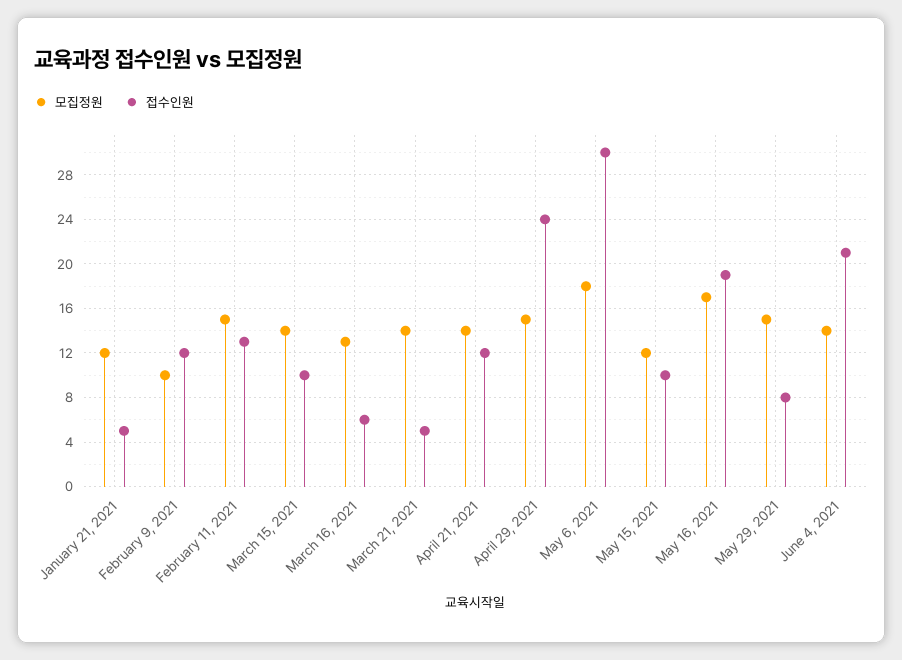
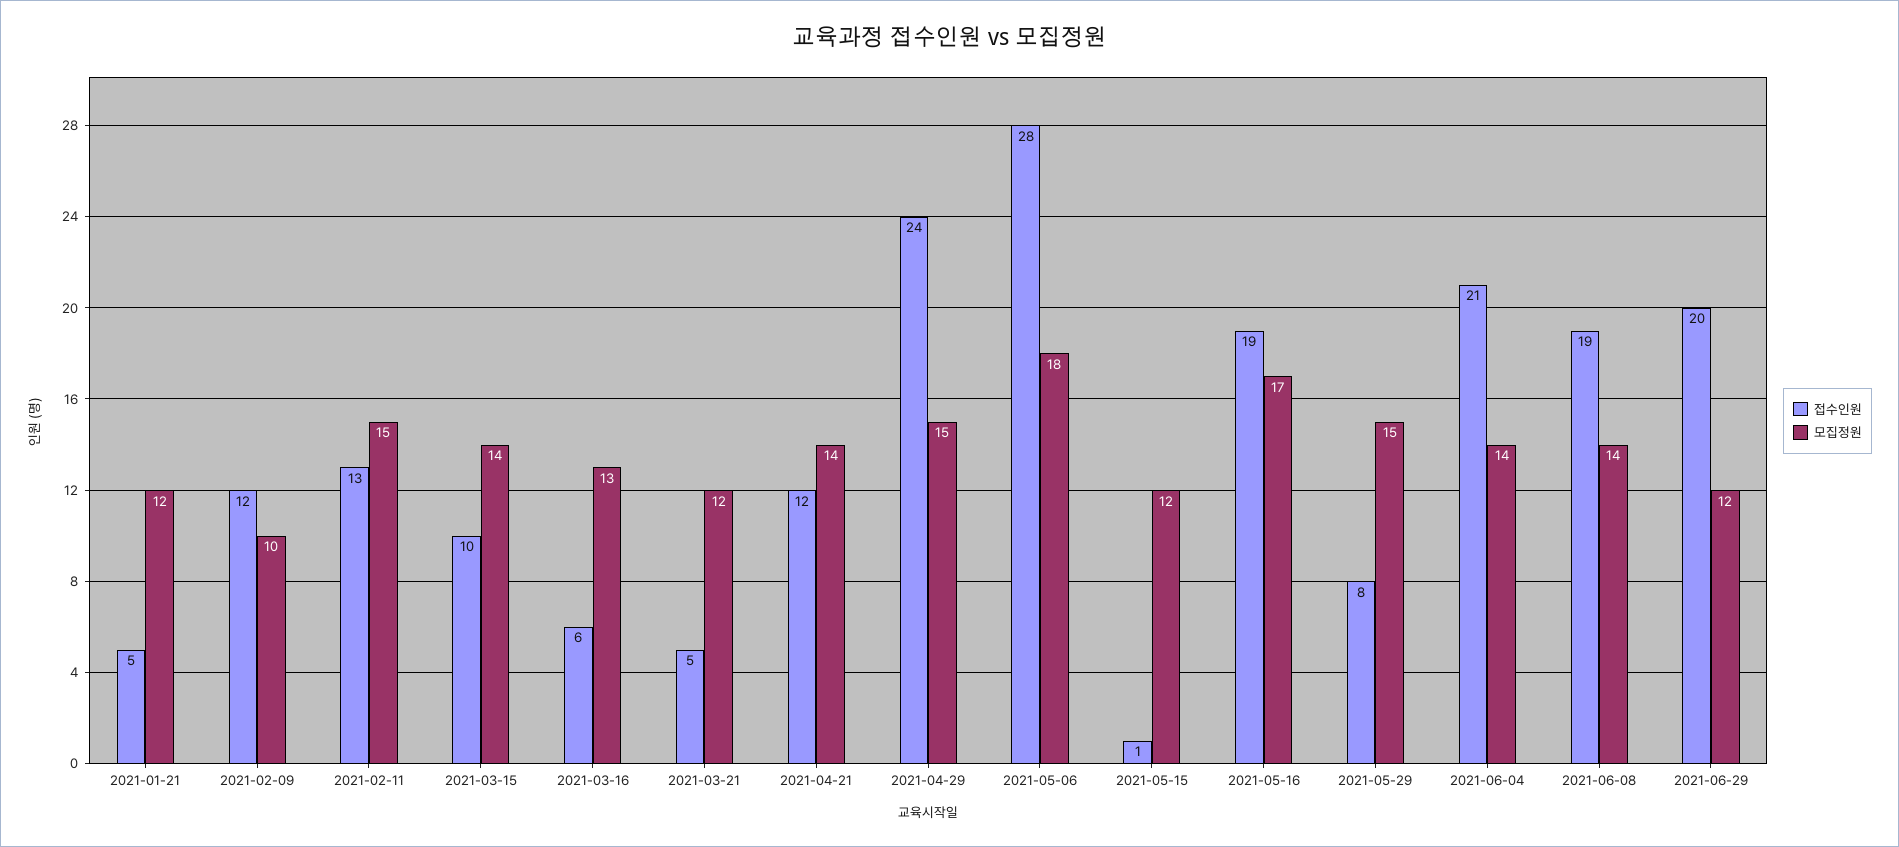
모집정원, March 21, 2021: 14 -> 12
접수인원, May 6, 2021: 30 -> 28
접수인원, May 15, 2021: 10 -> 1
접수인원, 2021-06-08: none -> 19
모집정원, 2021-06-08: none -> 14
접수인원, 2021-06-29: none -> 20
모집정원, 2021-06-29: none -> 12

